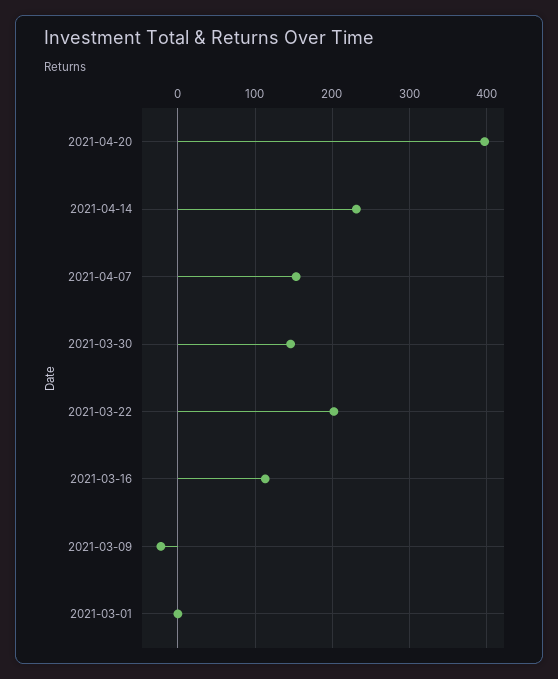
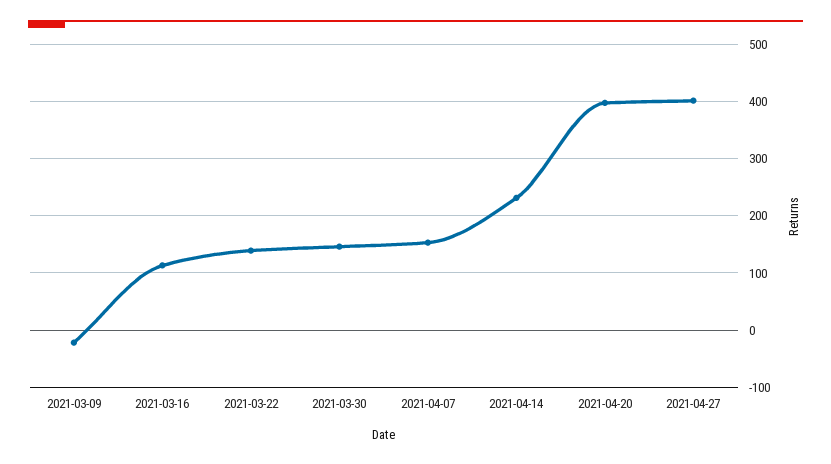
2021-03-22: 200 -> 140
2021-03-01: 0 -> none
2021-04-27: none -> 400

